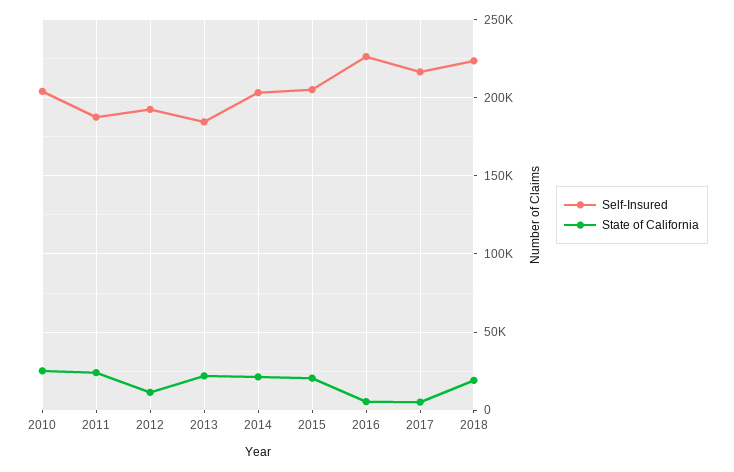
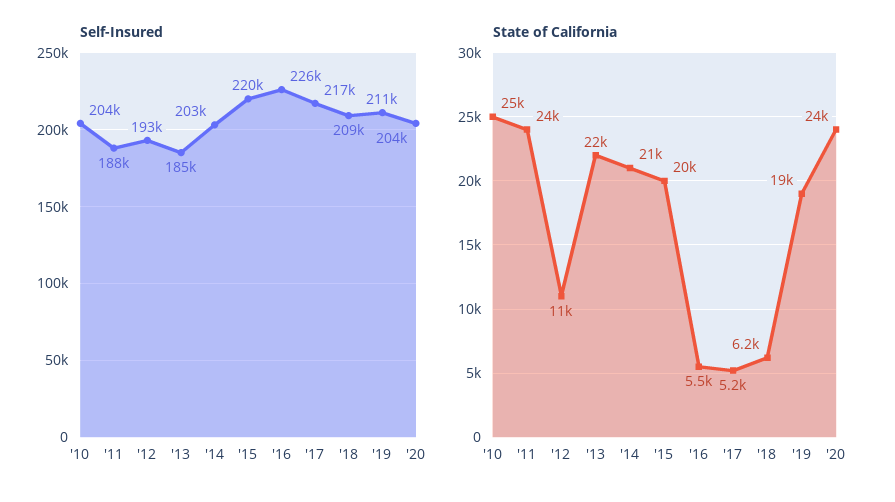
Self-Insured, 2015: 205000 -> 220000
Self-Insured, 2018: 225000 -> 209000
State of California, 2018: 20000 -> 6200
Self-Insured, '19: none -> 211000
Self-Insured, '20: none -> 204000
State of California, '19: none -> 19000
State of California, '20: none -> 24000

